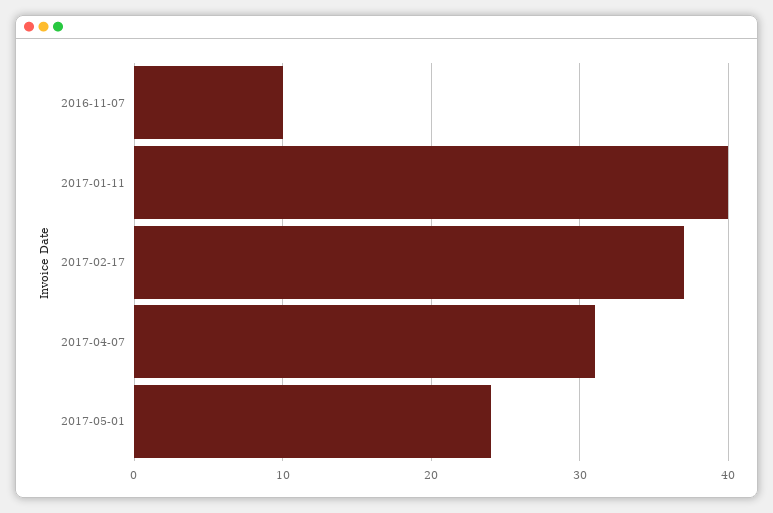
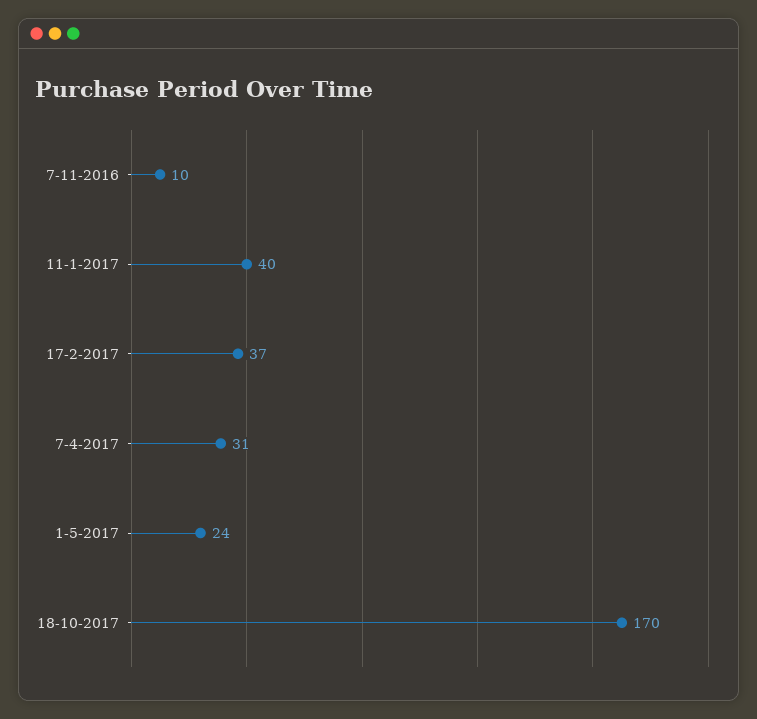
18-10-2017: none -> 170

